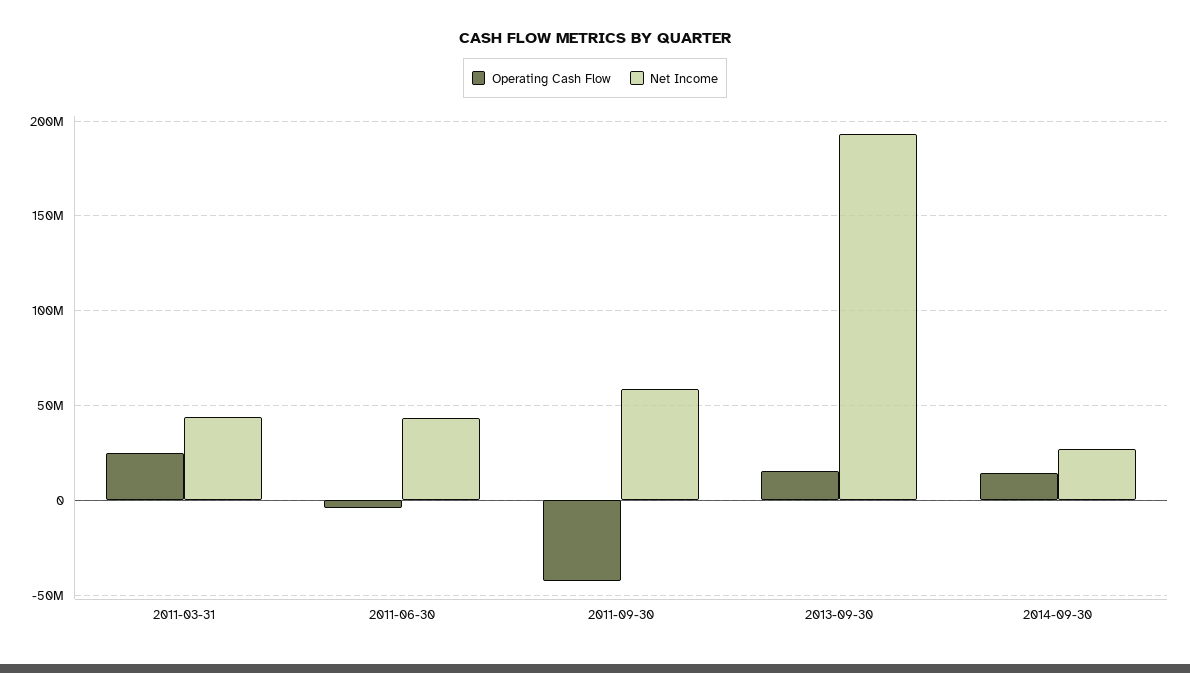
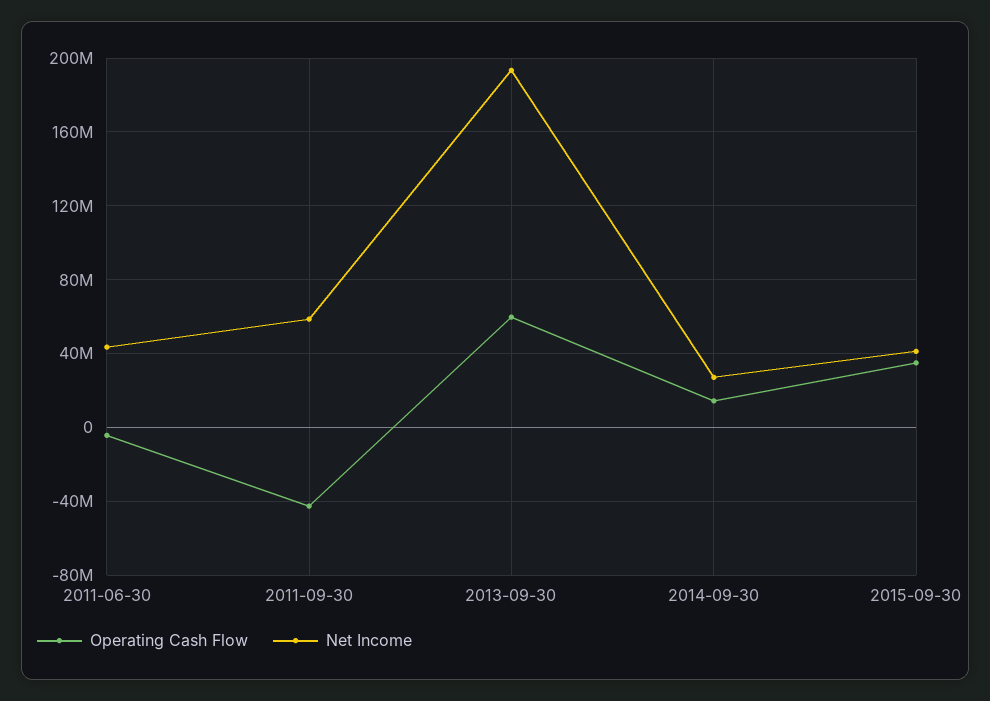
Operating Cash Flow, 2011-03-31: 25000000 -> none
Net Income, 2011-03-31: 45000000 -> none
Operating Cash Flow, 2013-09-30: 15000000 -> 60000000
Operating Cash Flow, 2015-09-30: none -> 35000000
Net Income, 2015-09-30: none -> 40000000

